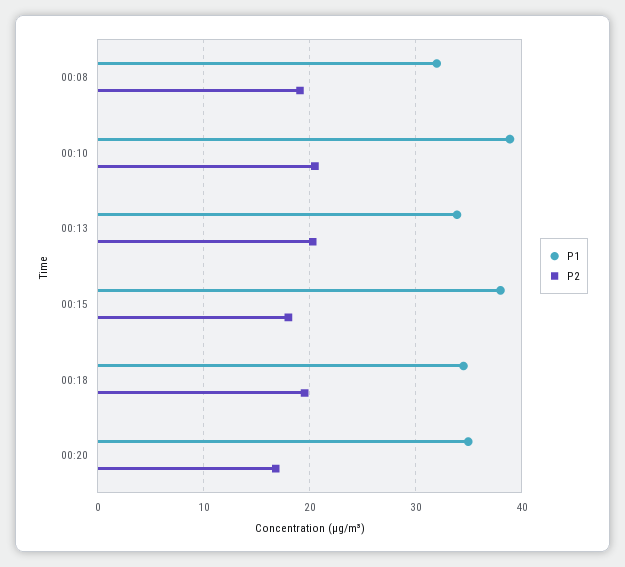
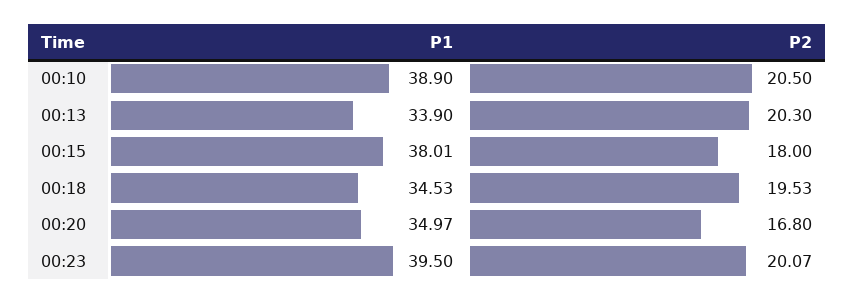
P1, 00:08: 32 -> none
P2, 00:08: 19 -> none
P1, 00:23: none -> 39.5
P2, 00:23: none -> 20.07

